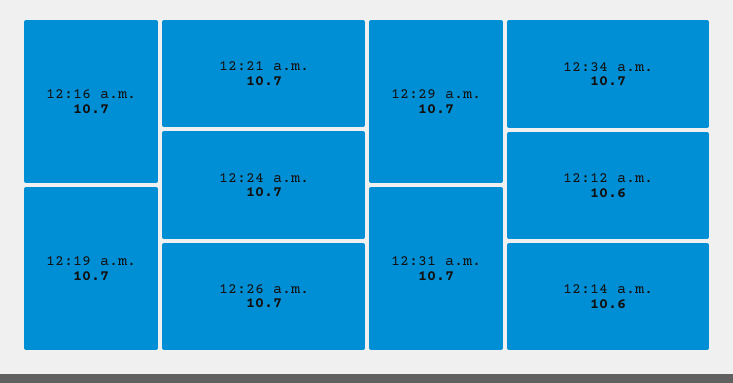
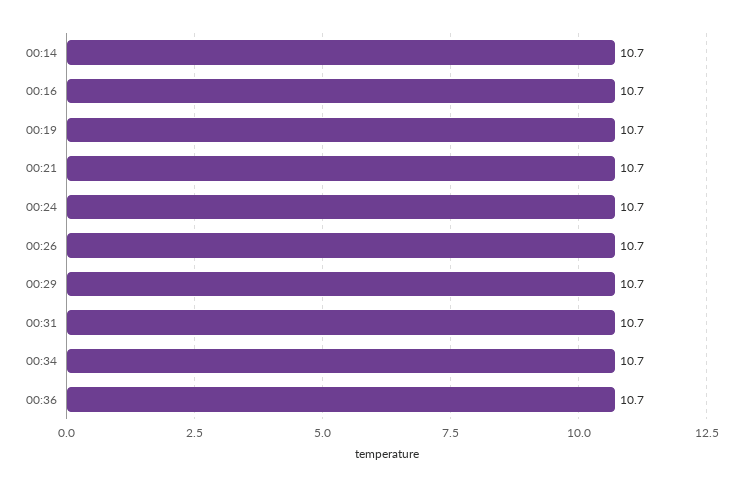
12:12 a.m.: 10.6 -> none
12:14 a.m.: 10.6 -> 10.7
00:36: none -> 10.7

